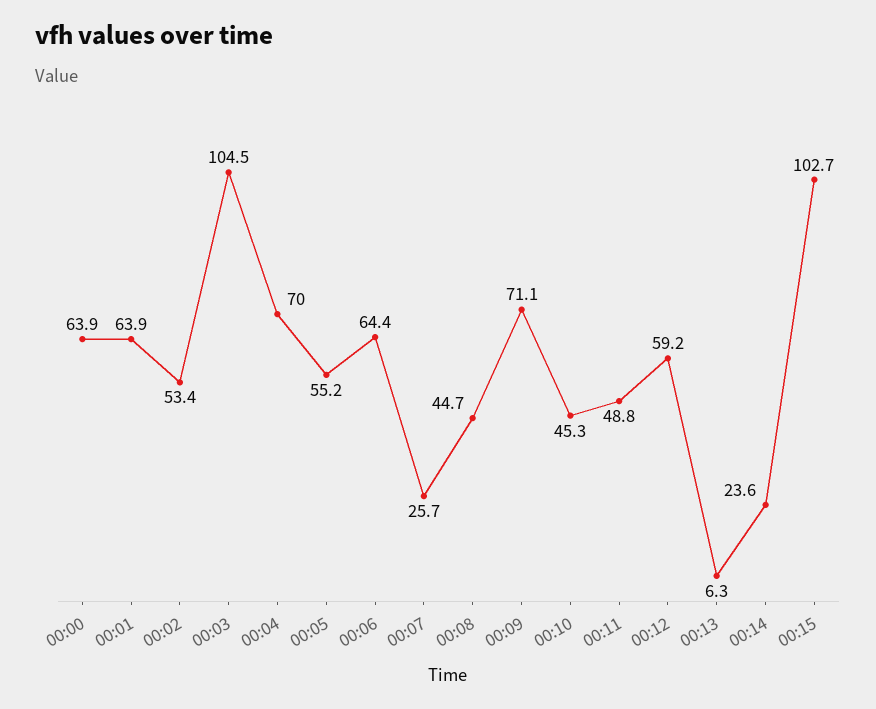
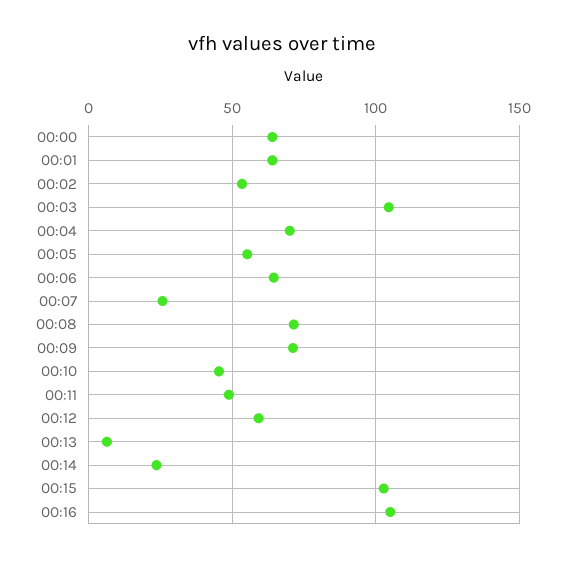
00:08: 44.7 -> 70
00:16: none -> 105

